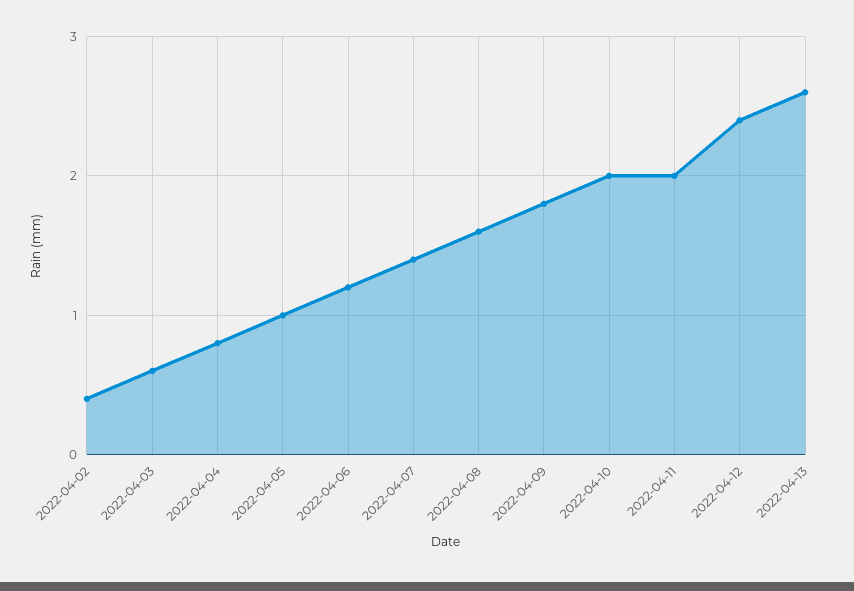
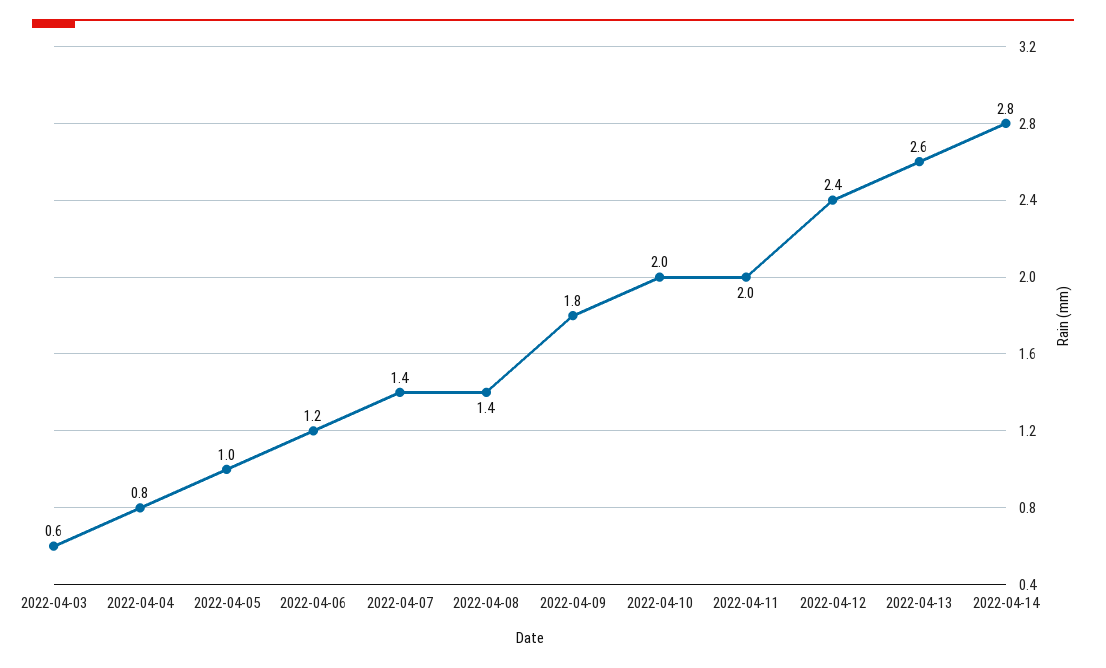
2022-04-02: 0.4 -> none
2022-04-08: 1.6 -> 1.4
2022-04-14: none -> 2.8

